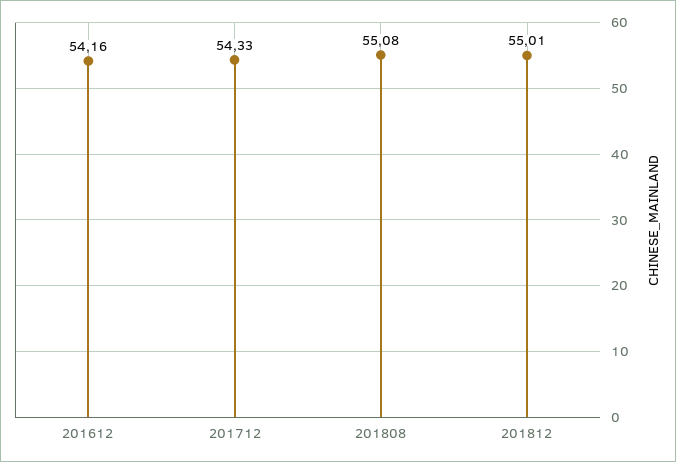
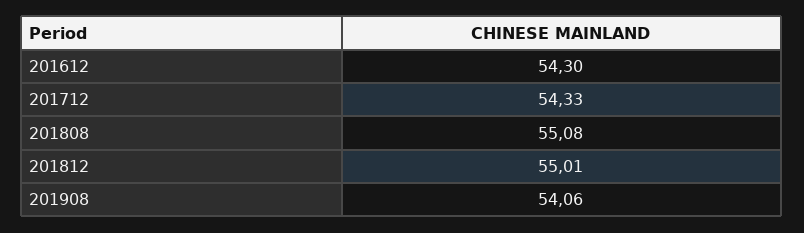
201612: 54.16 -> 54.3
201908: none -> 54.06

